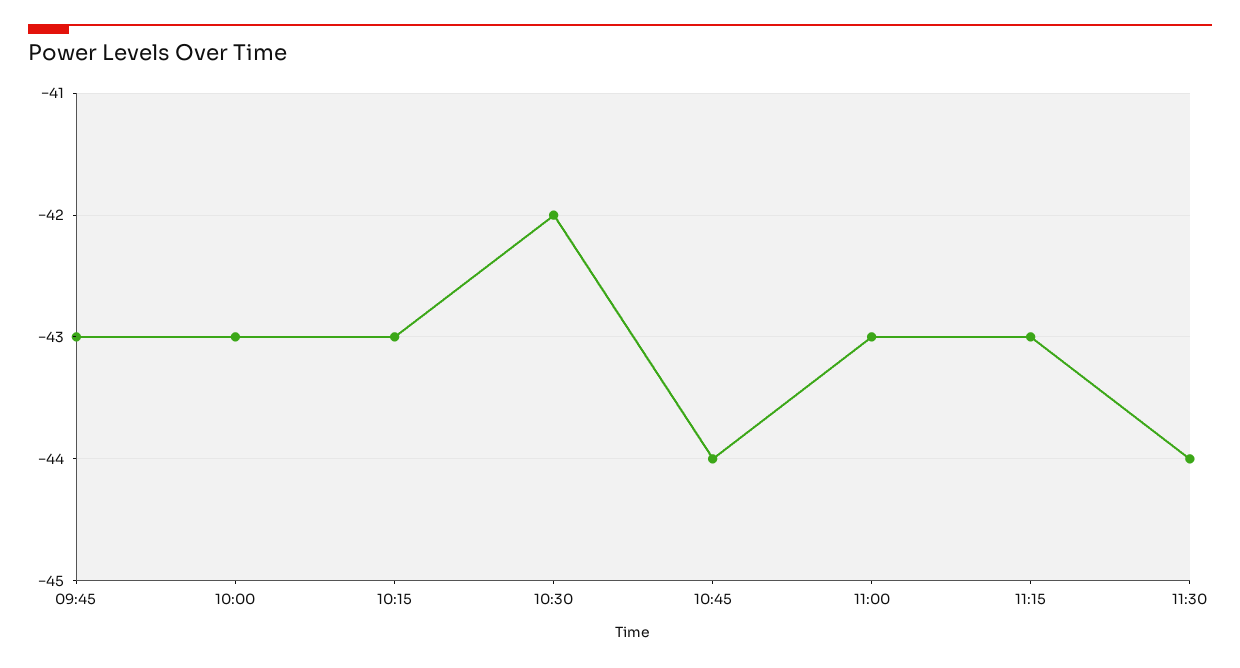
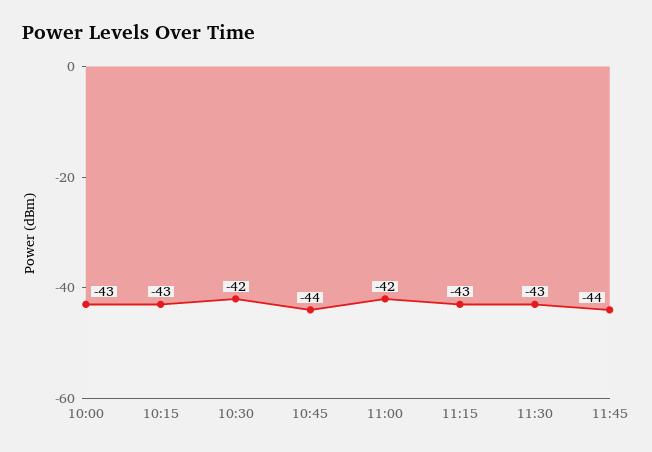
09:45: -43 -> none
11:00: -43 -> -42
11:30: -44 -> -43
11:45: none -> -44

